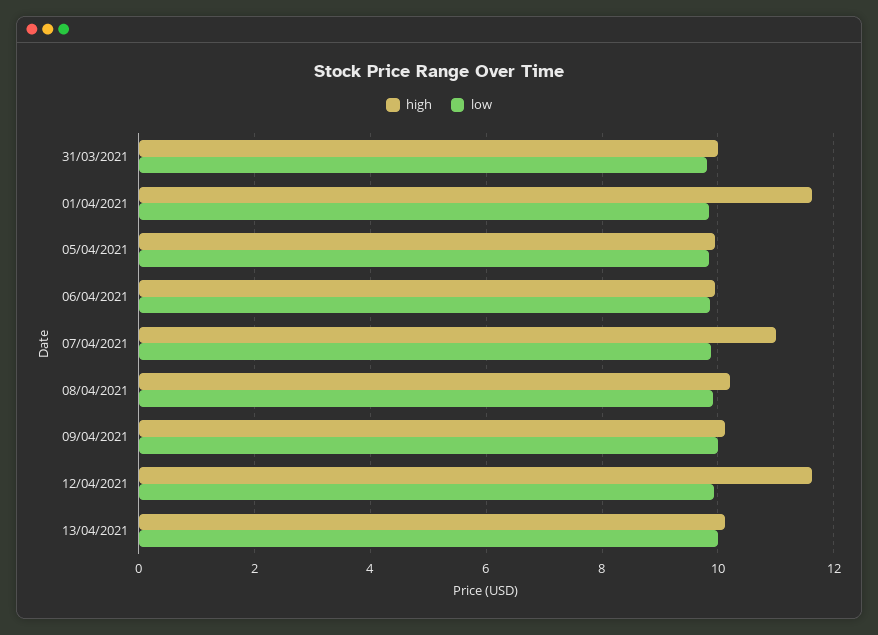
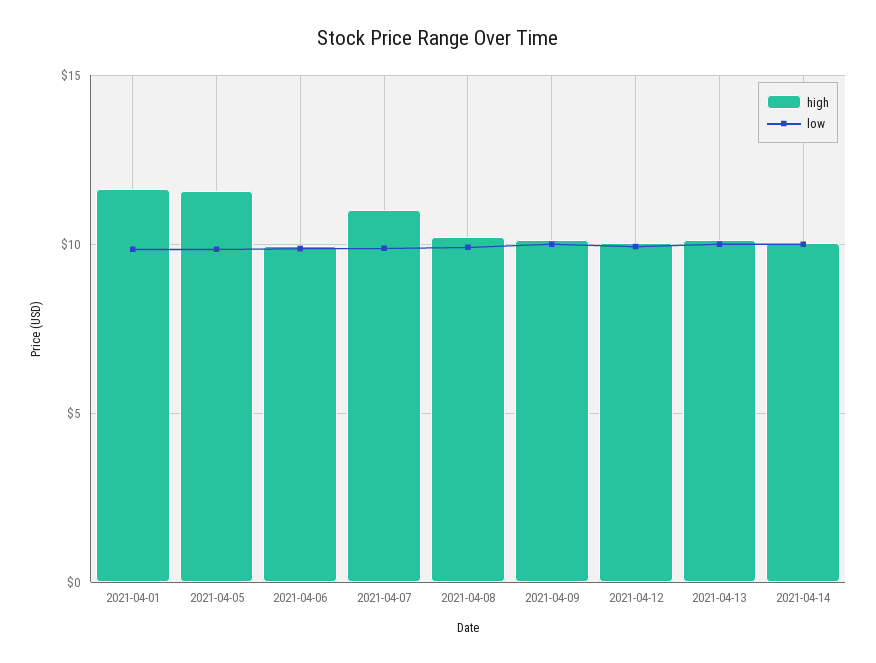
high, 31/03/2021: 10 -> none
low, 31/03/2021: 9.8 -> none
high, 05/04/2021: 10 -> 11.5
high, 12/04/2021: 11.6 -> 10
high, 2021-04-14: none -> 10
low, 2021-04-14: none -> 10

